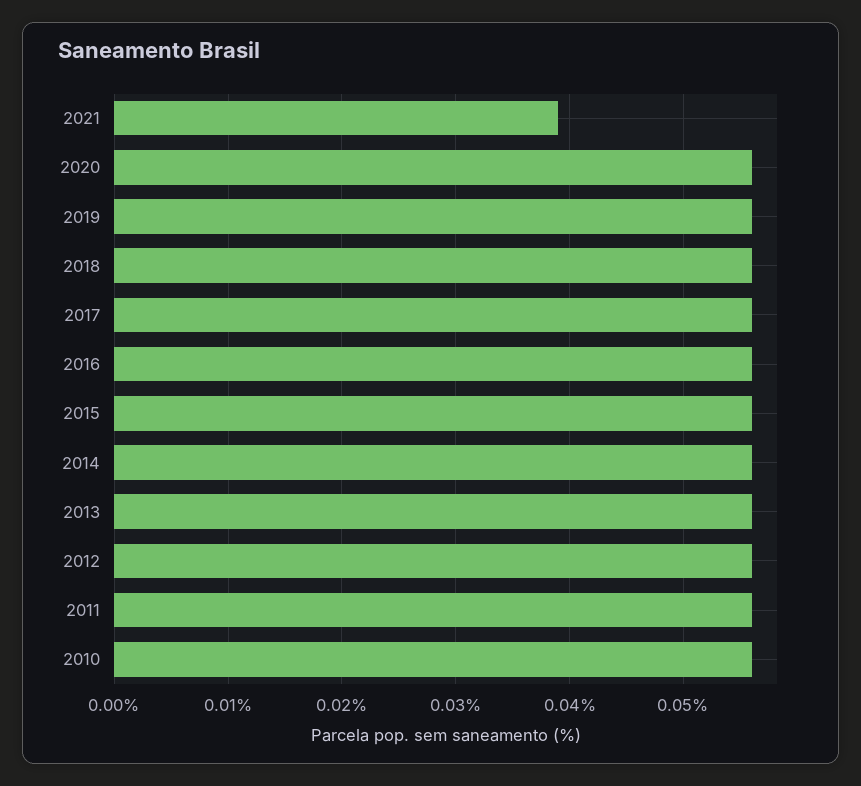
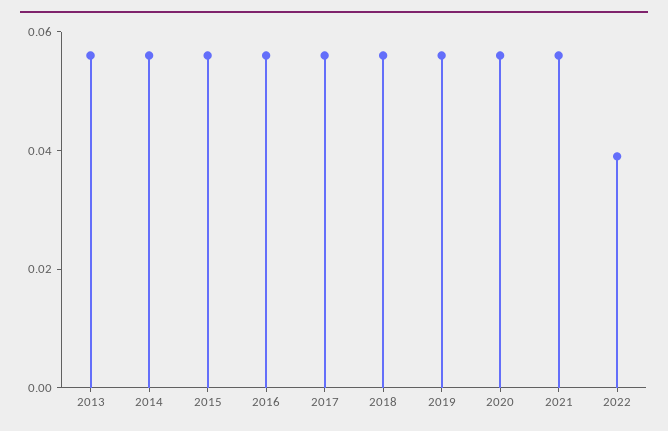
2021: 0.039 -> 0.055
2012: 0.056 -> none
2011: 0.056 -> none
2010: 0.056 -> none
2022: none -> 0.04

